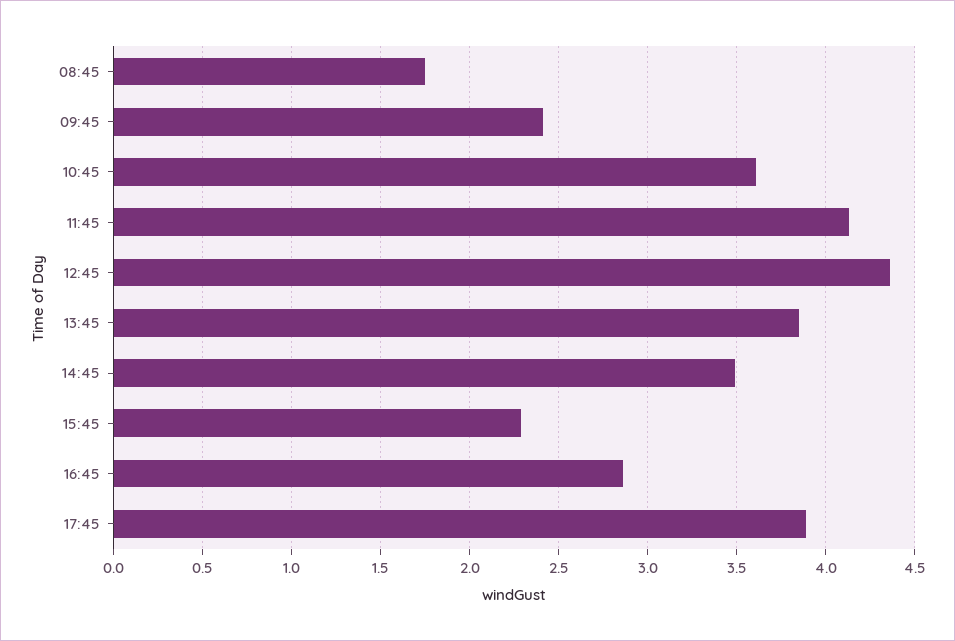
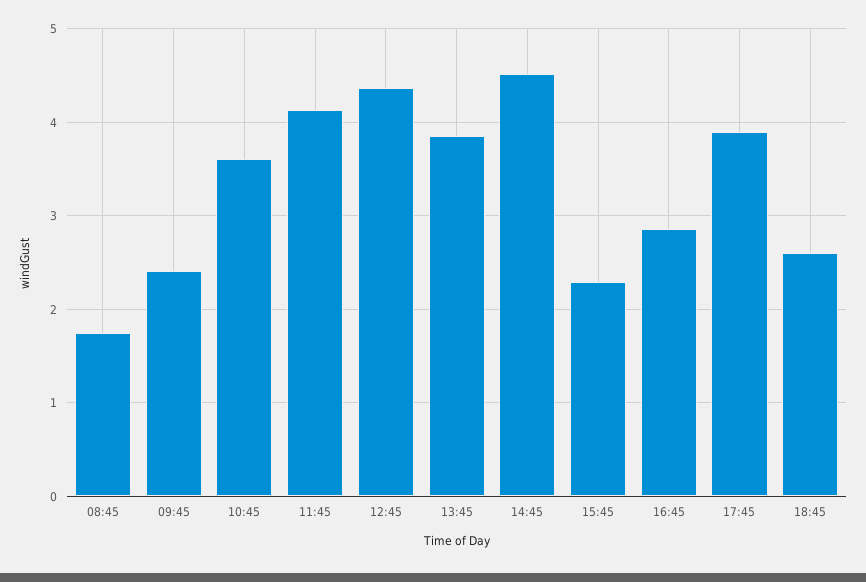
14:45: 3.5 -> 4.5
18:45: none -> 2.6

